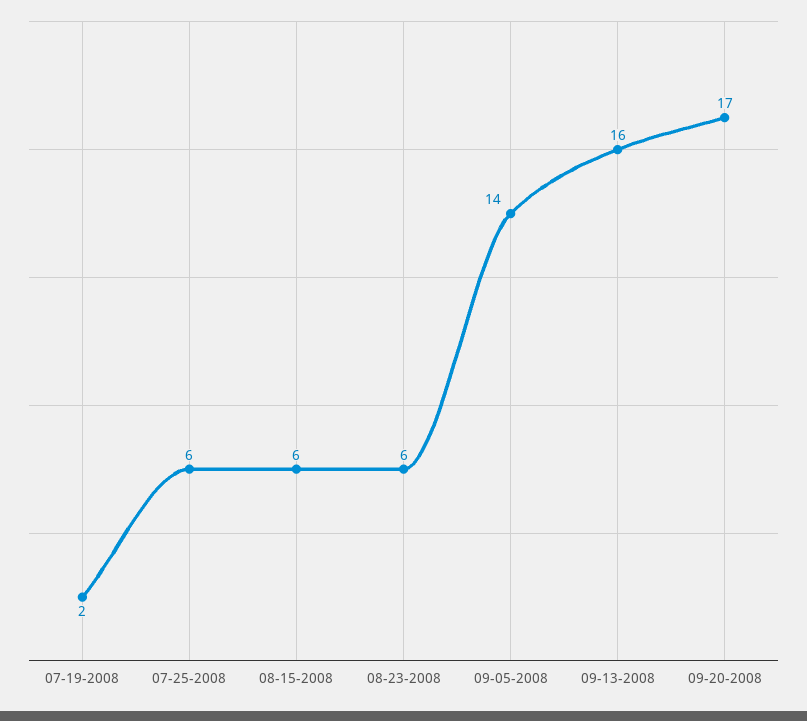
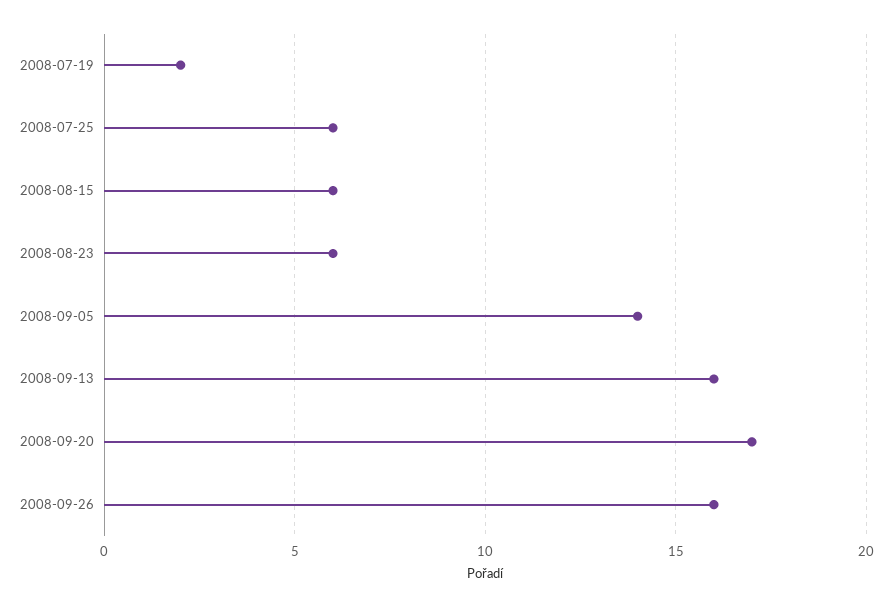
2008-09-26: none -> 16

